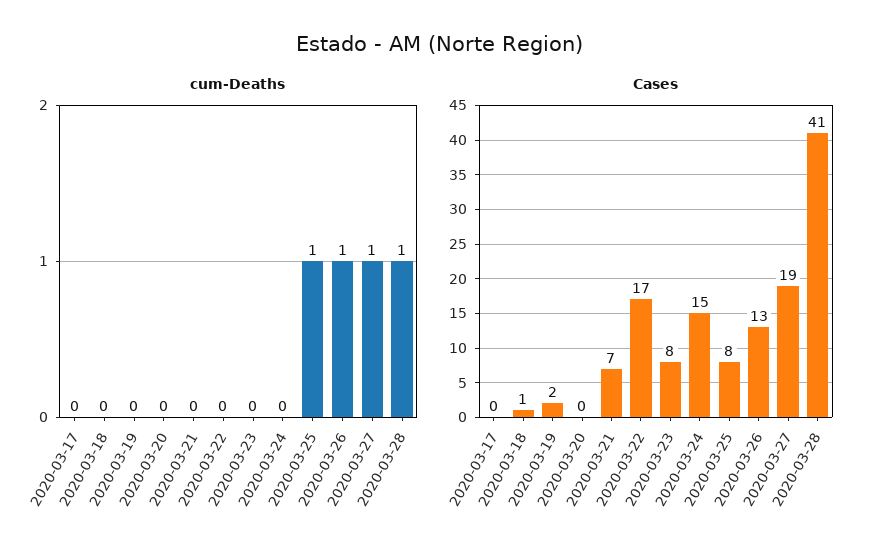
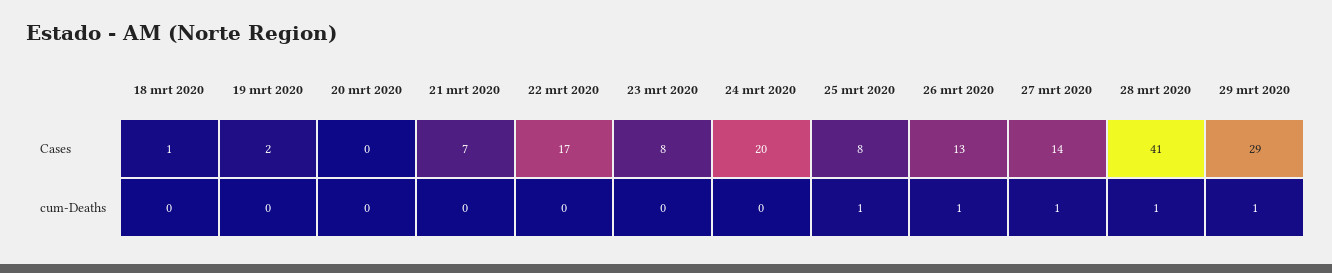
cum-Deaths, 2020-03-17: 0 -> none
Cases, 2020-03-17: 0 -> none
Cases, 2020-03-24: 15 -> 20
Cases, 2020-03-27: 19 -> 14
Cases, 29 mrt 2020: none -> 29
cum-Deaths, 29 mrt 2020: none -> 1

